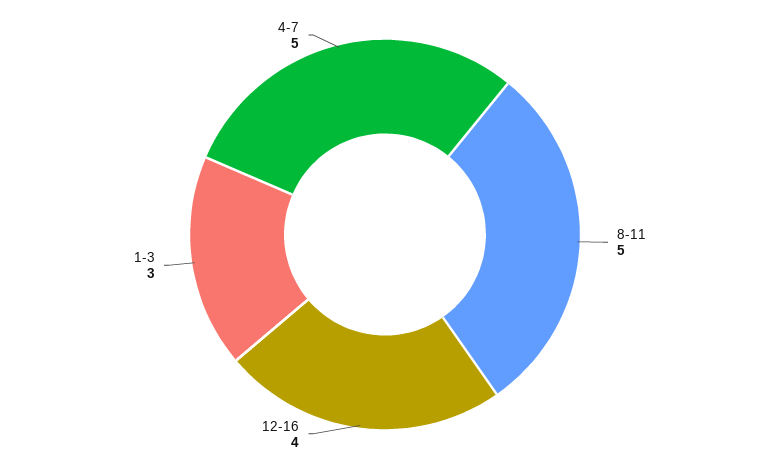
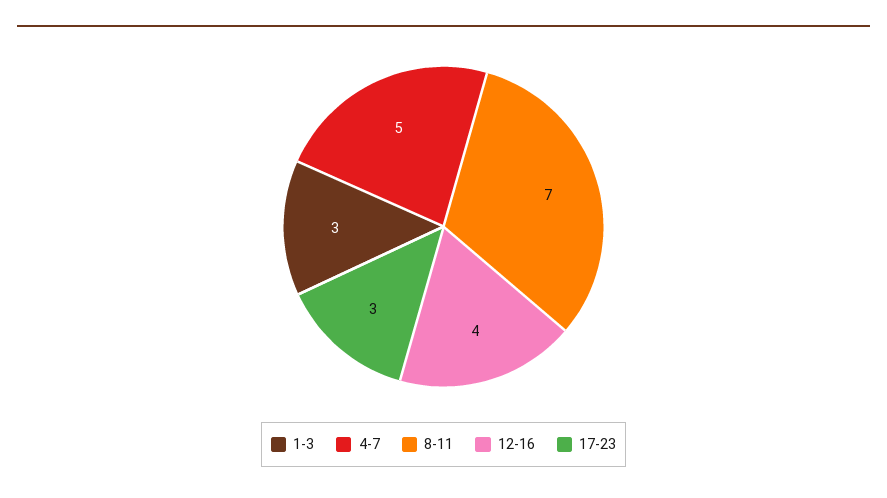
8-11: 5 -> 7
17-23: none -> 3

